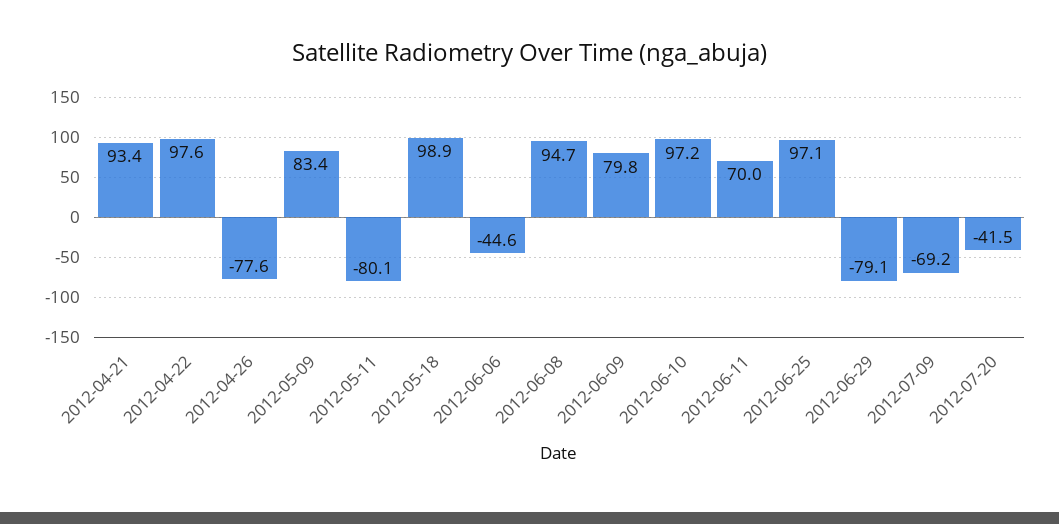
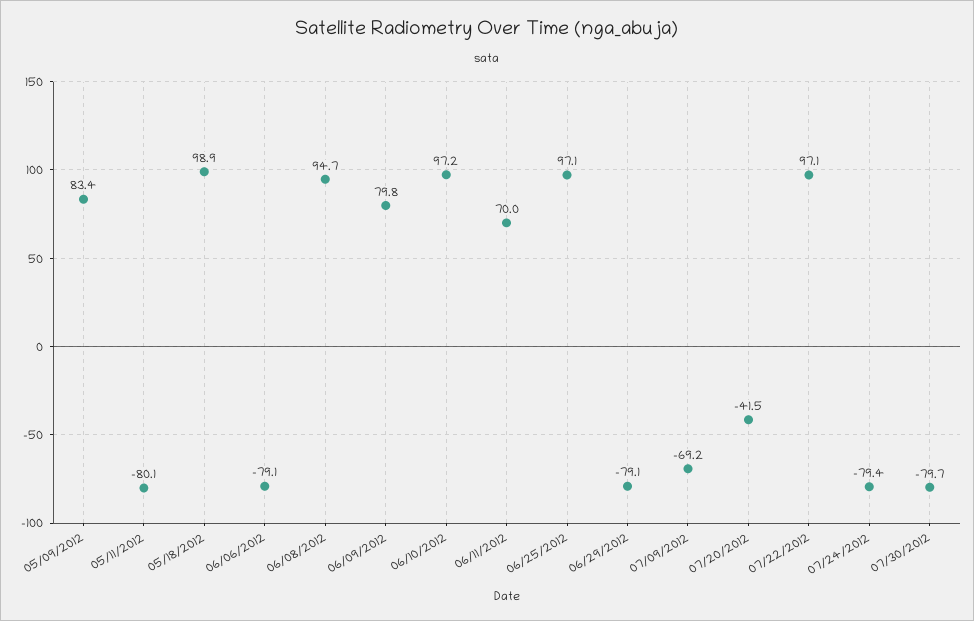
2012-04-21: 93.4 -> none
2012-04-22: 97.6 -> none
2012-04-26: -77.6 -> none
2012-06-06: -44.6 -> -79.1
07/22/2012: none -> 97.1
07/24/2012: none -> -79.4
07/30/2012: none -> -79.7

